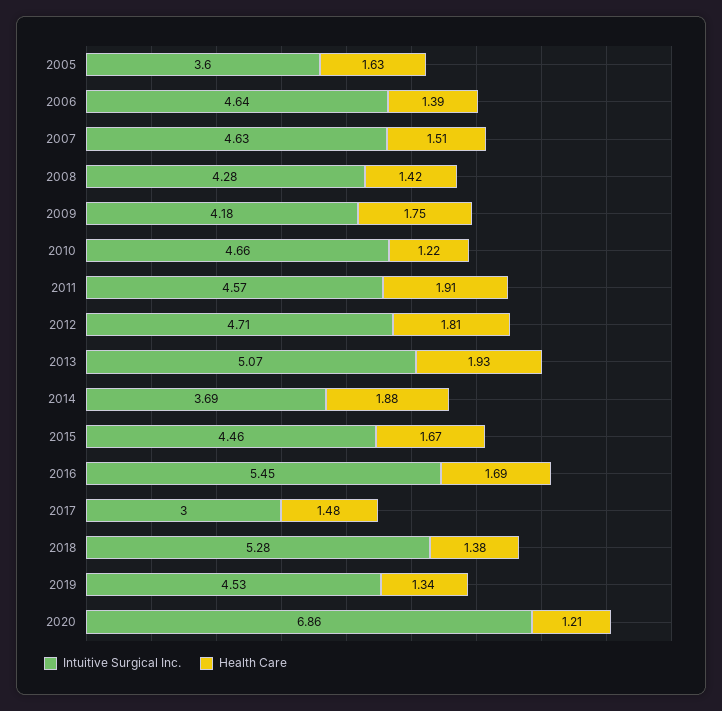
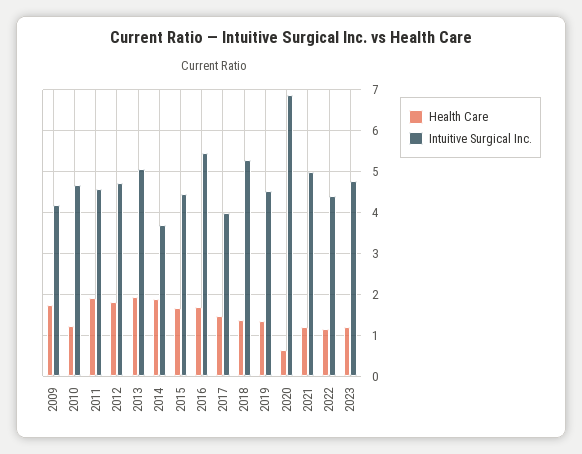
Intuitive Surgical Inc., 2005: 3.6 -> none
Health Care, 2005: 1.63 -> none
Intuitive Surgical Inc., 2006: 4.64 -> none
Health Care, 2006: 1.39 -> none
Intuitive Surgical Inc., 2007: 4.63 -> none
Health Care, 2007: 1.51 -> none
Intuitive Surgical Inc., 2008: 4.28 -> none
Health Care, 2008: 1.42 -> none
Intuitive Surgical Inc., 2017: 3 -> 4
Health Care, 2020: 1.21 -> 0.6
Health Care, 2021: none -> 1.2
Intuitive Surgical Inc., 2021: none -> 5
Health Care, 2022: none -> 1.2
Intuitive Surgical Inc., 2022: none -> 4.4
Health Care, 2023: none -> 1.2
Intuitive Surgical Inc., 2023: none -> 4.8

